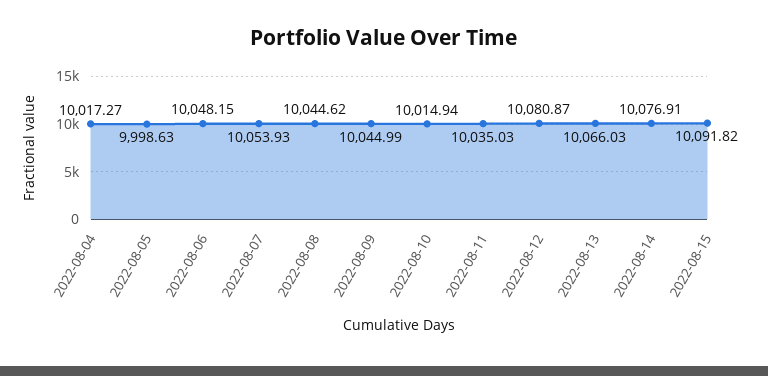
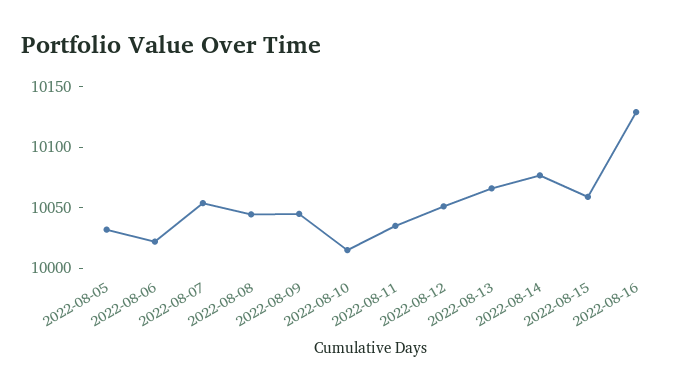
2022-08-04: 10017.27 -> none
2022-08-05: 9998.63 -> 10030
2022-08-06: 10048.15 -> 10020
2022-08-12: 10080.87 -> 10050
2022-08-15: 10091.82 -> 10060
2022-08-16: none -> 10130

